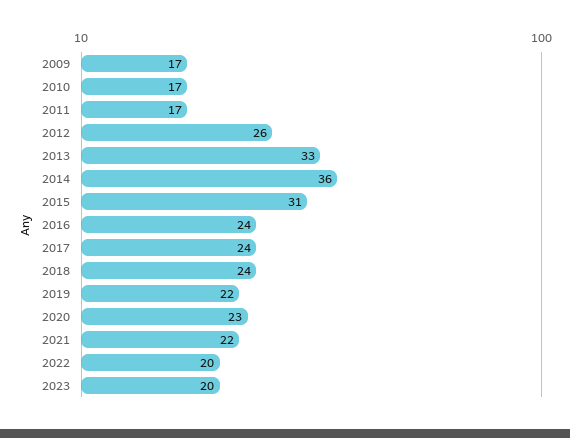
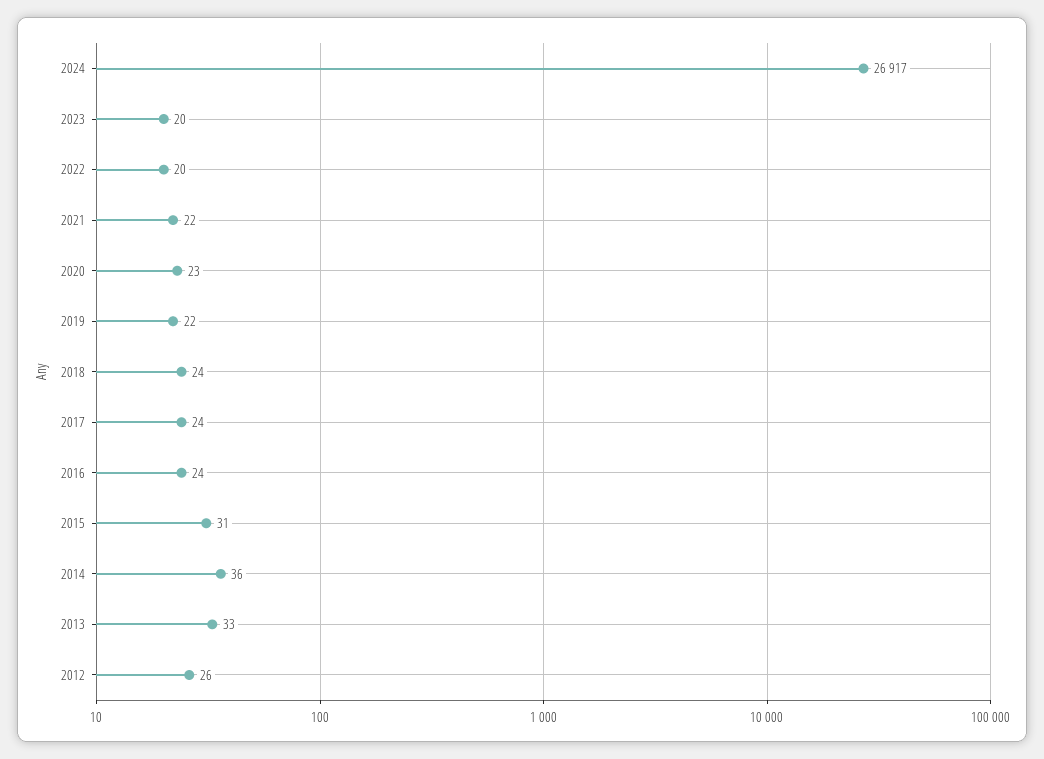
2009: 17 -> none
2010: 17 -> none
2011: 17 -> none
2024: none -> 26917

